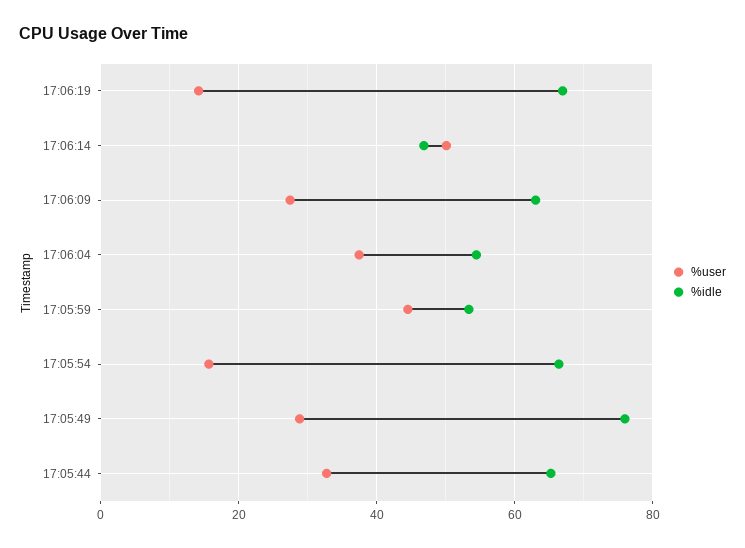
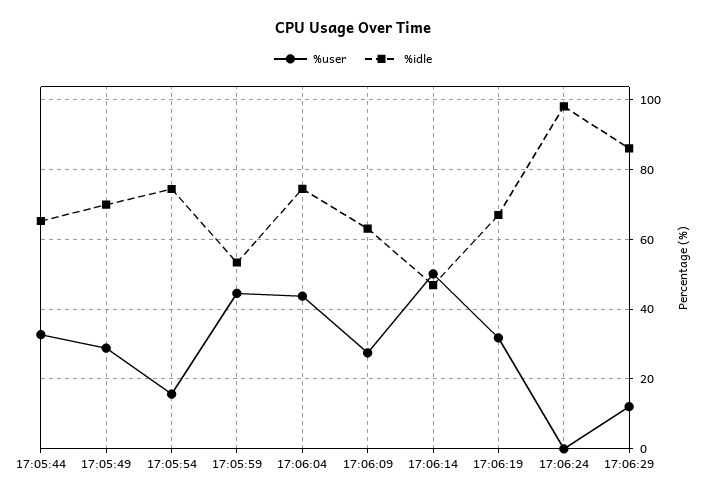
%user, 17:06:19: 14 -> 32
%user, 17:06:04: 38 -> 44
%idle, 17:06:04: 54 -> 74
%idle, 17:05:54: 66 -> 74
%idle, 17:05:49: 76 -> 70
%user, 17:06:24: none -> 0
%idle, 17:06:24: none -> 98
%user, 17:06:29: none -> 12
%idle, 17:06:29: none -> 86

